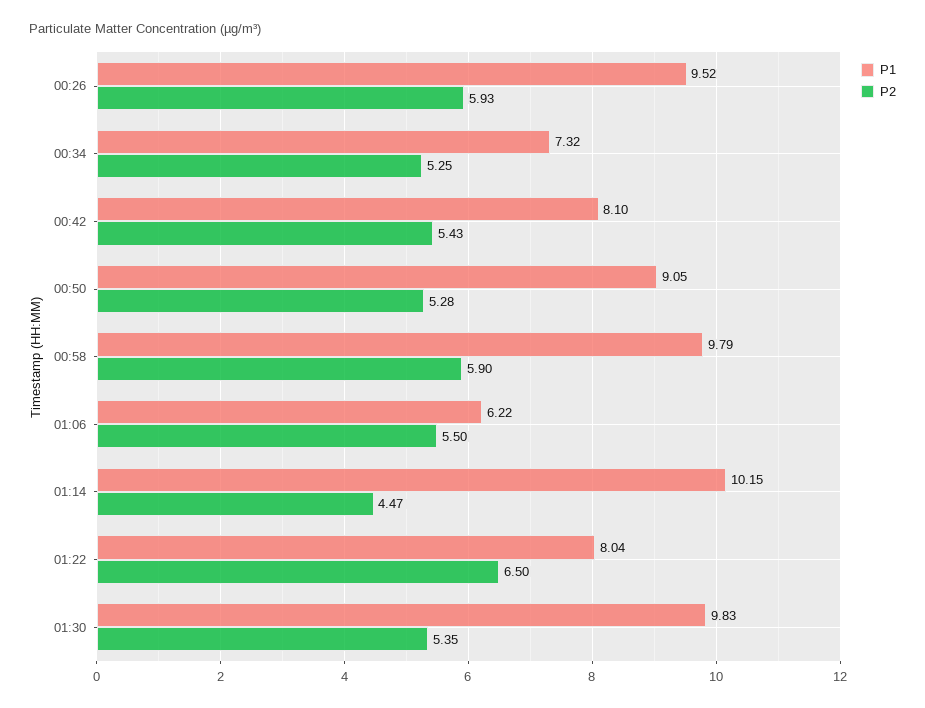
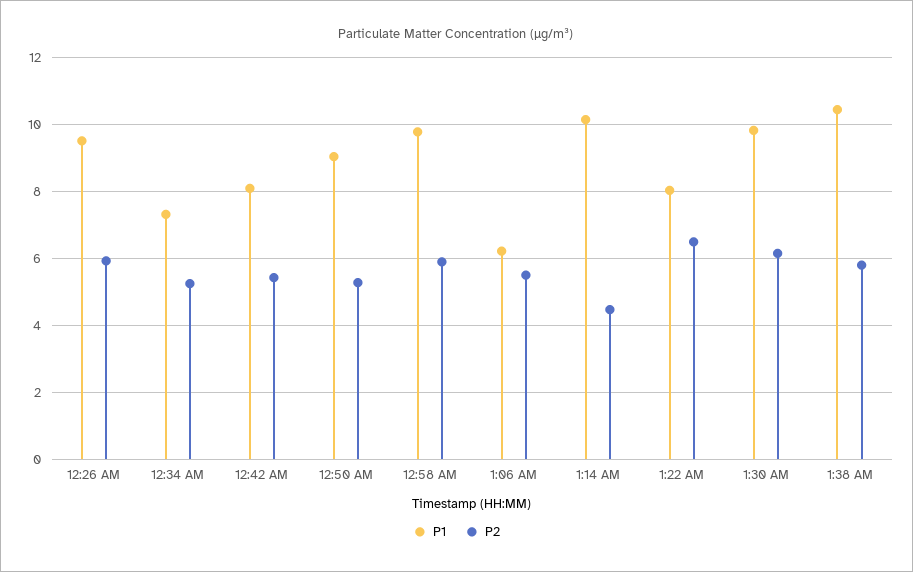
P2, 01:30: 5.35 -> 6.2
P1, 1:38 AM: none -> 10.4
P2, 1:38 AM: none -> 5.8

